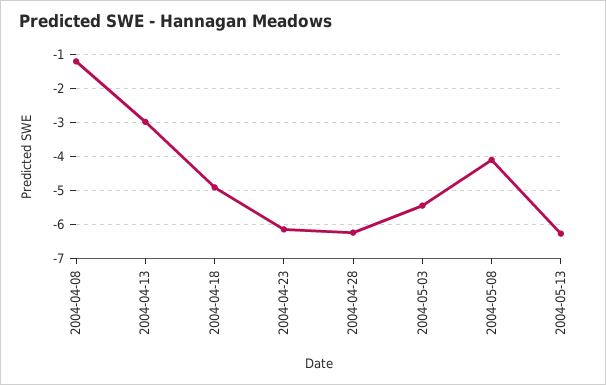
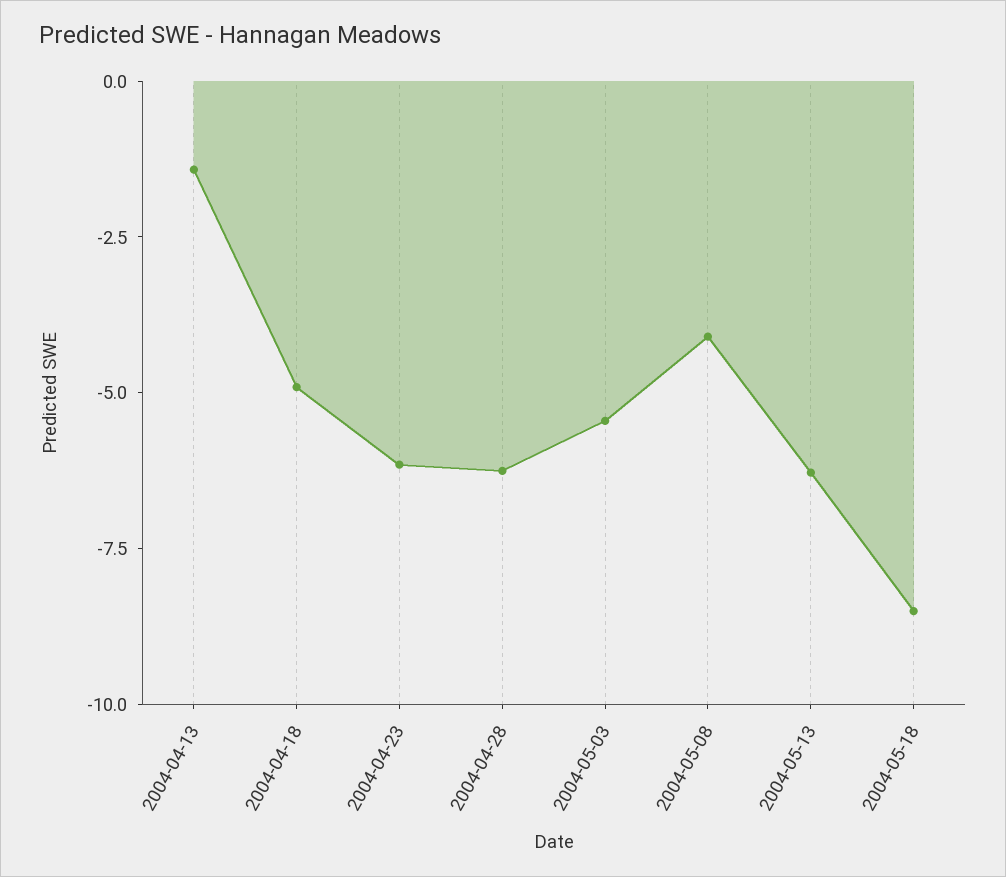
2004-04-08: -1.2 -> none
2004-04-13: -3 -> -1.5
2004-05-18: none -> -8.5

